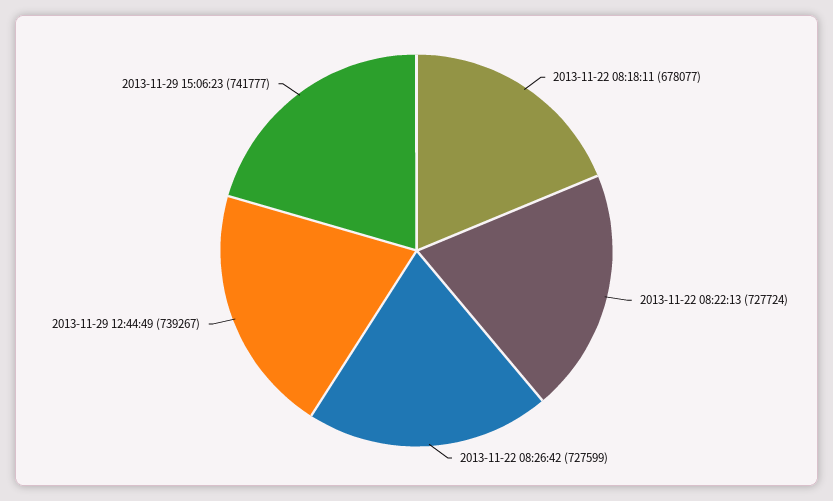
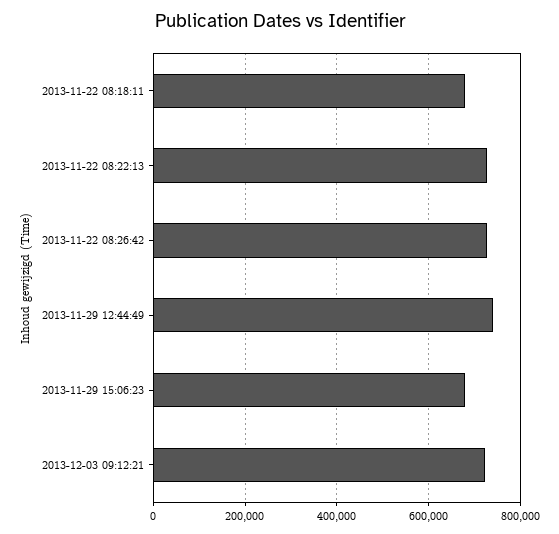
2013-11-29 15:06:23: 741777 -> 680000
2013-12-03 09:12:21: none -> 720000

